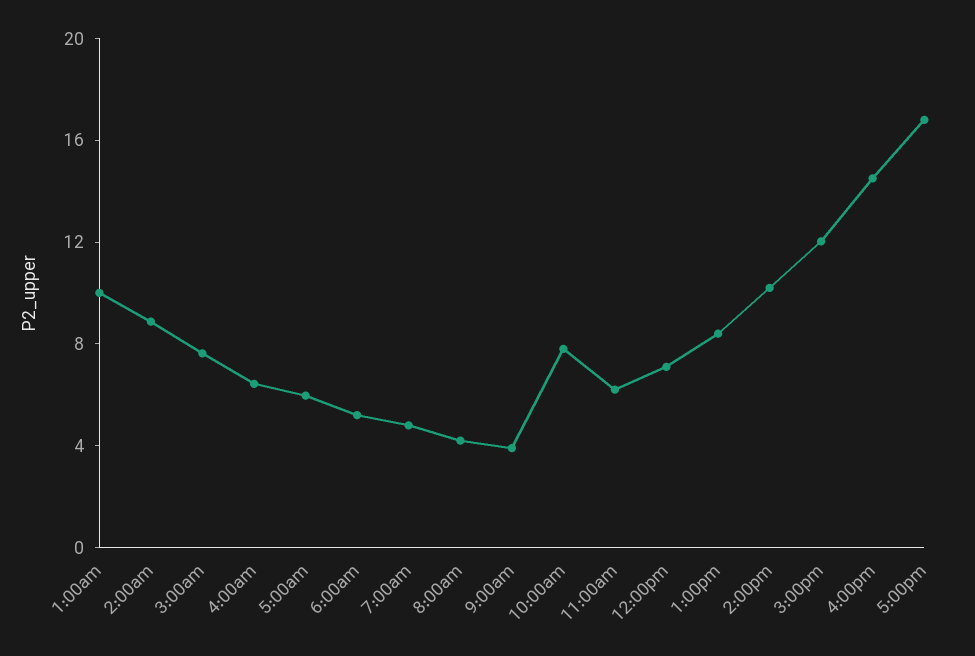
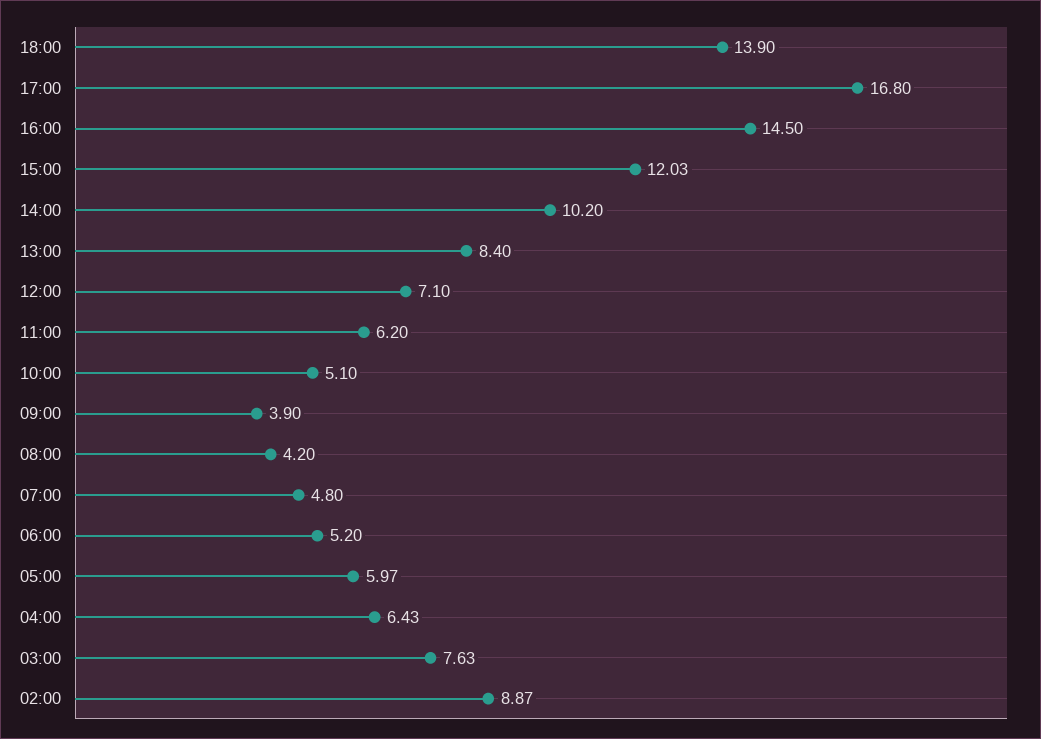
1:00am: 10 -> none
10:00am: 8 -> 5.1
18:00: none -> 13.9

